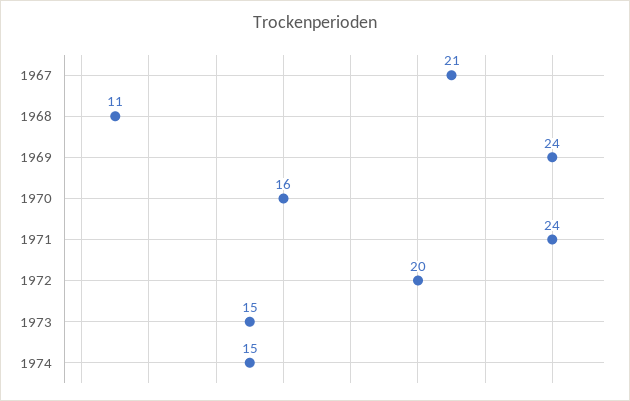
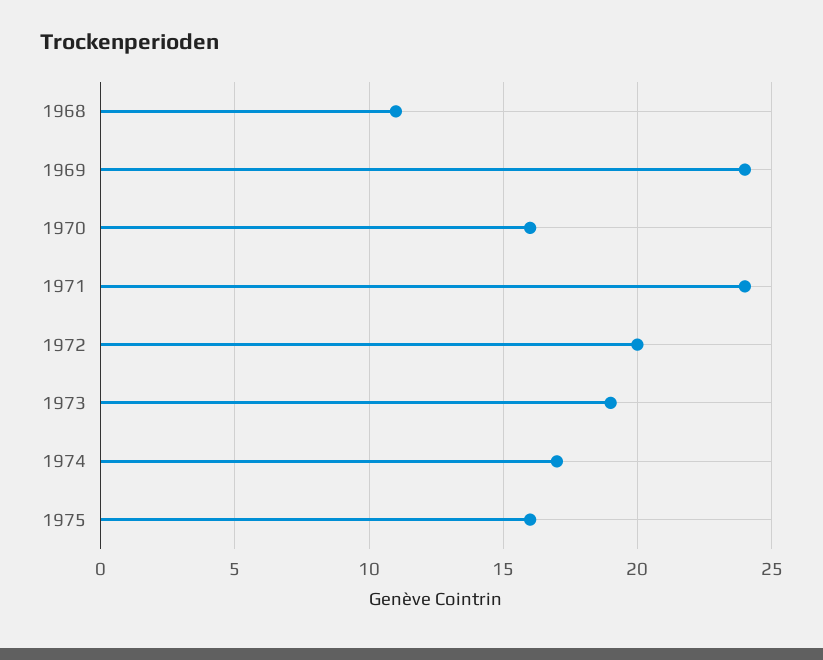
1967: 21 -> none
1973: 15 -> 19
1974: 15 -> 17
1975: none -> 16

